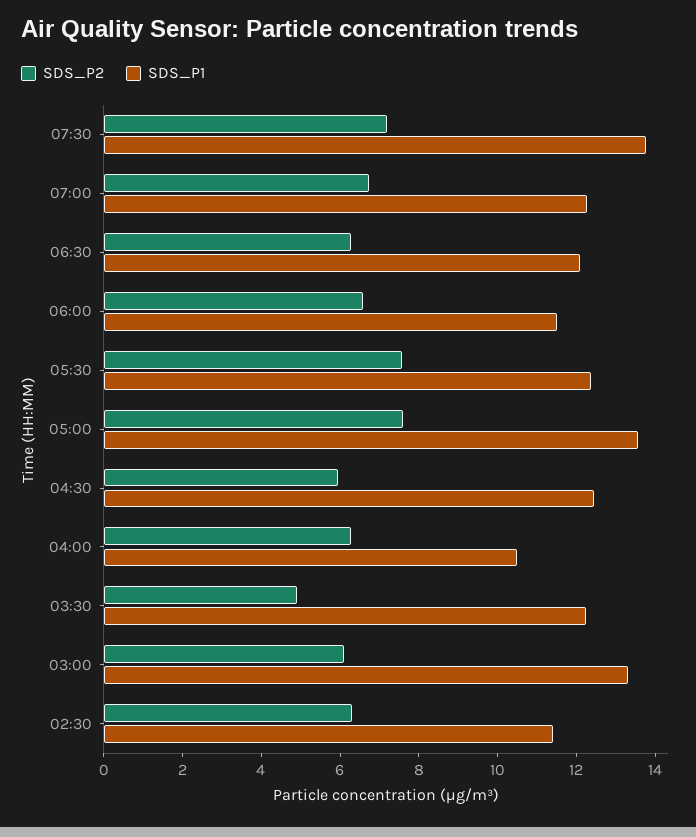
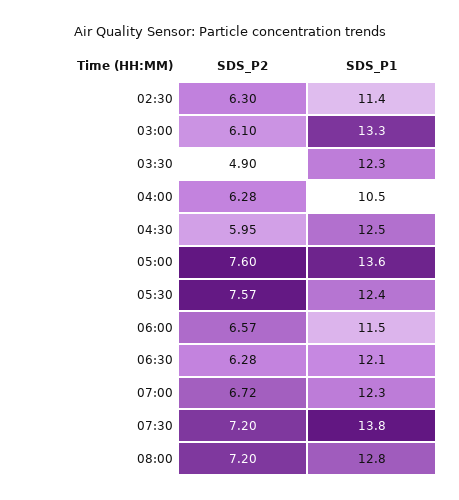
SDS_P2, 08:00: none -> 7.2
SDS_P1, 08:00: none -> 12.8

